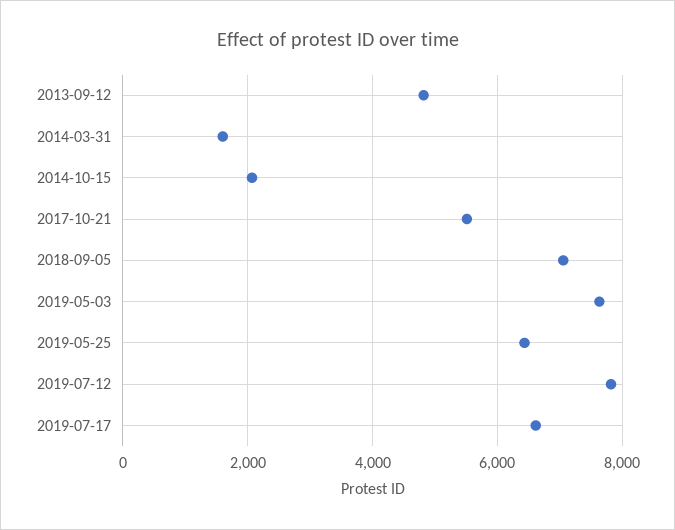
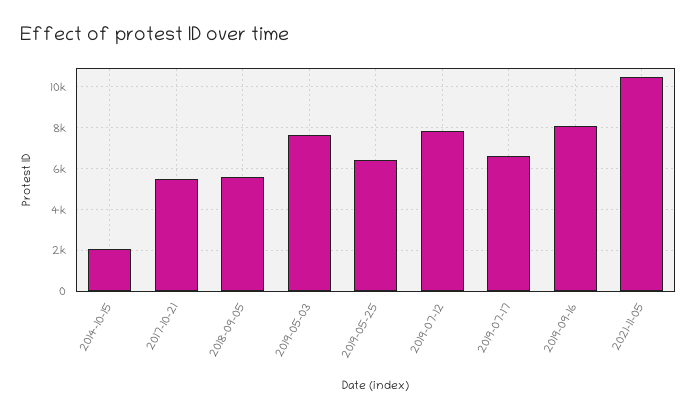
2013-09-12: 4800 -> none
2014-03-31: 1600 -> none
2018-09-05: 7000 -> 5500
2019-09-16: none -> 8000
2021-11-05: none -> 10500

